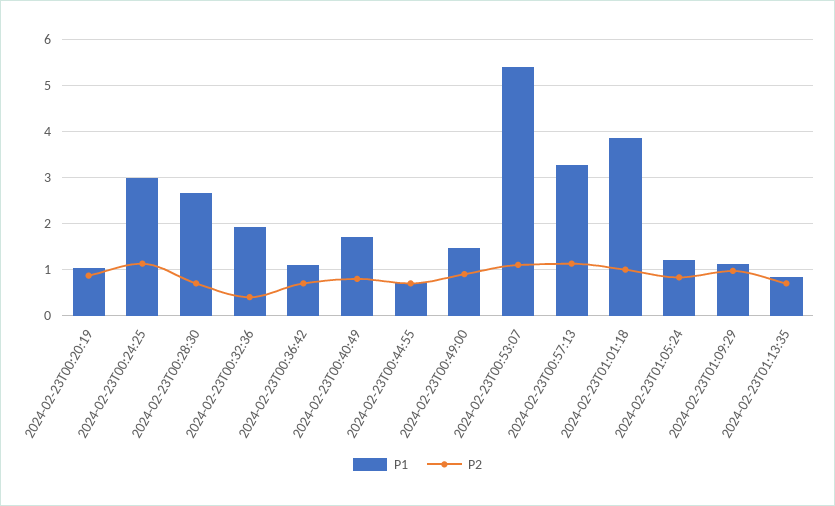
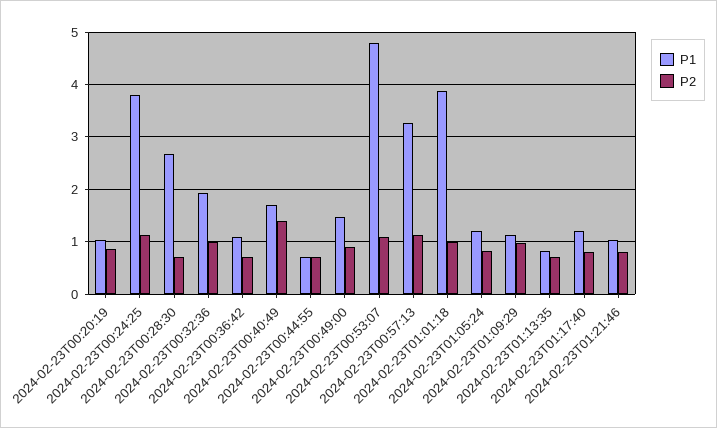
P1, 2024-02-23T00:24:25: 3 -> 3.8
P2, 2024-02-23T00:32:36: 0.4 -> 1
P2, 2024-02-23T00:40:49: 0.8 -> 1.4
P1, 2024-02-23T00:53:07: 5.4 -> 4.8
P1, 2024-02-23T01:17:40: none -> 1.2
P2, 2024-02-23T01:17:40: none -> 0.8
P1, 2024-02-23T01:21:46: none -> 1
P2, 2024-02-23T01:21:46: none -> 0.8

